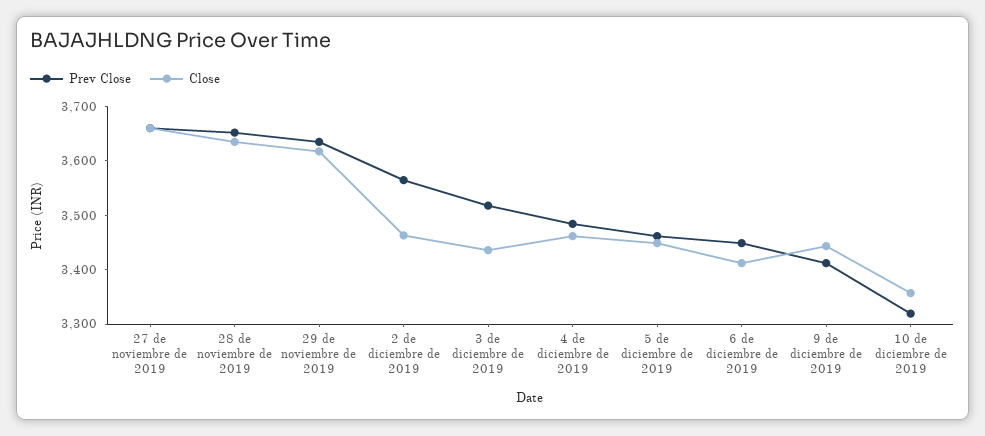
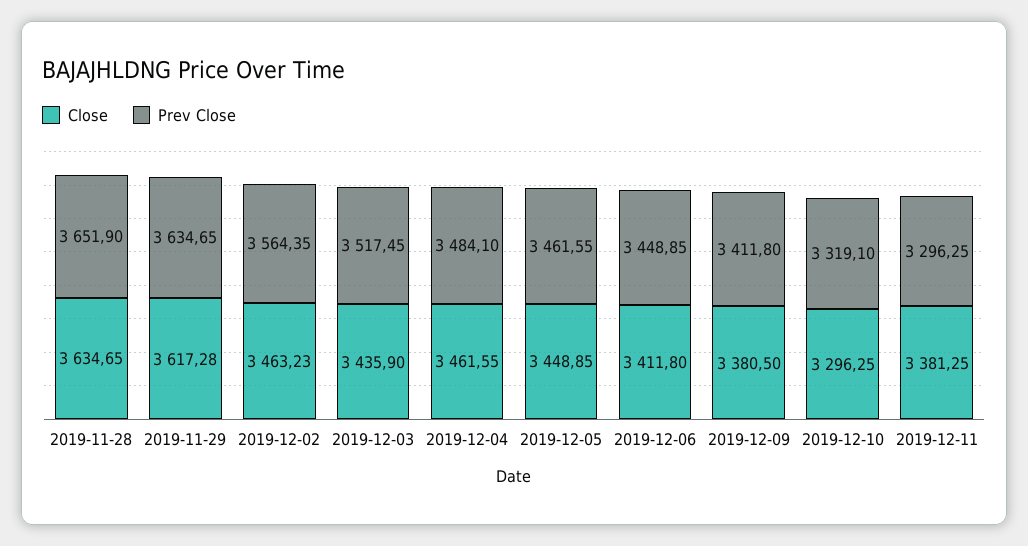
Prev Close, 27 de noviembre de 2019: 3660 -> none
Close, 27 de noviembre de 2019: 3660 -> none
Close, 9 de diciembre de 2019: 3440 -> 3380.5
Close, 10 de diciembre de 2019: 3360 -> 3296.25
Close, 2019-12-11: none -> 3381.25
Prev Close, 2019-12-11: none -> 3296.25

